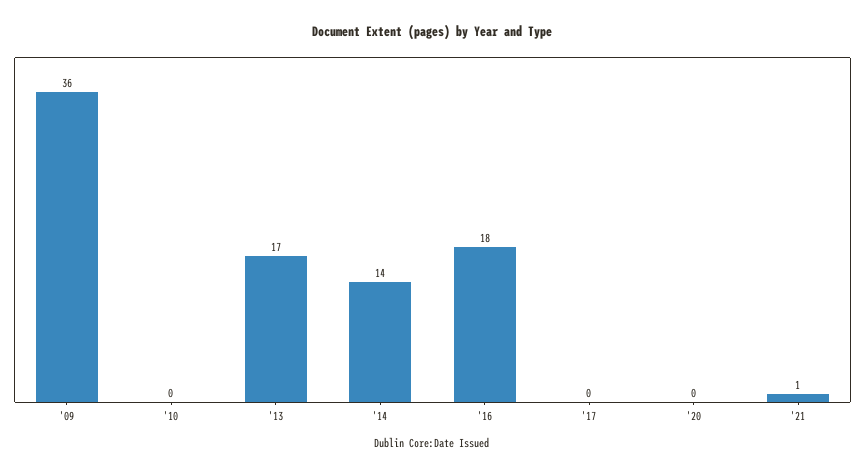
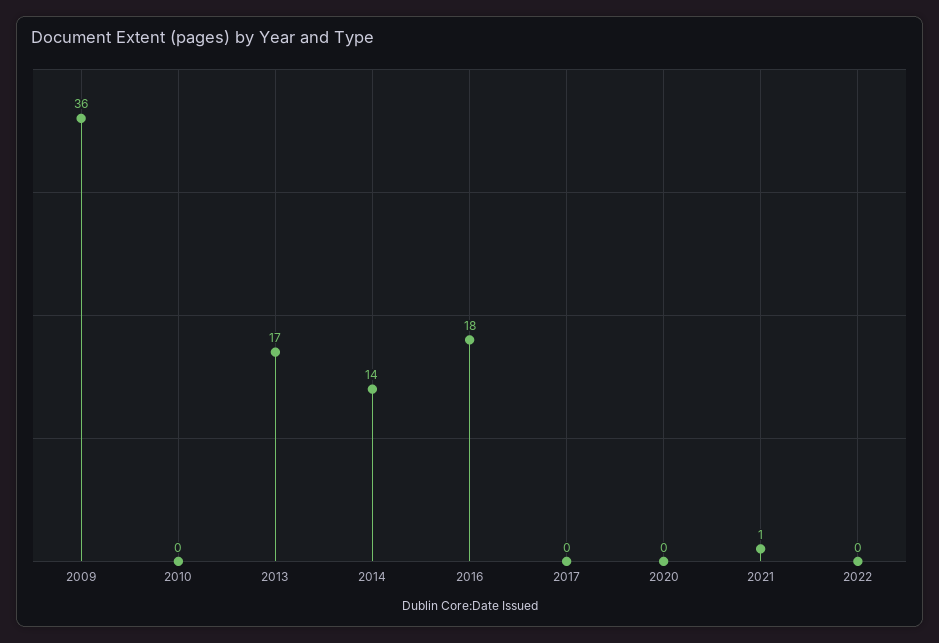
2022: none -> 0

